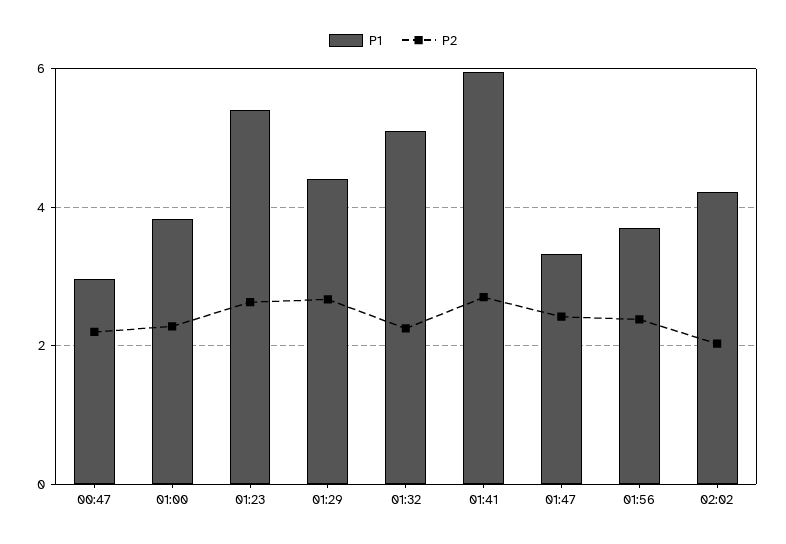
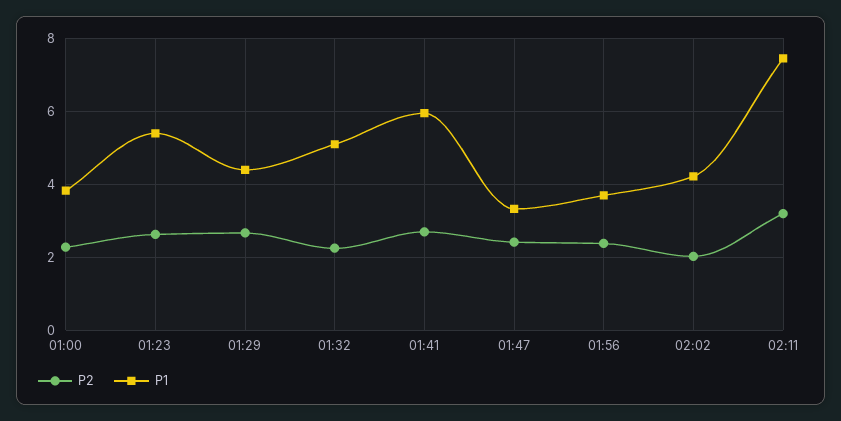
P1, 00:47: 3 -> none
P2, 00:47: 2.2 -> none
P2, 02:11: none -> 3.2
P1, 02:11: none -> 7.4

